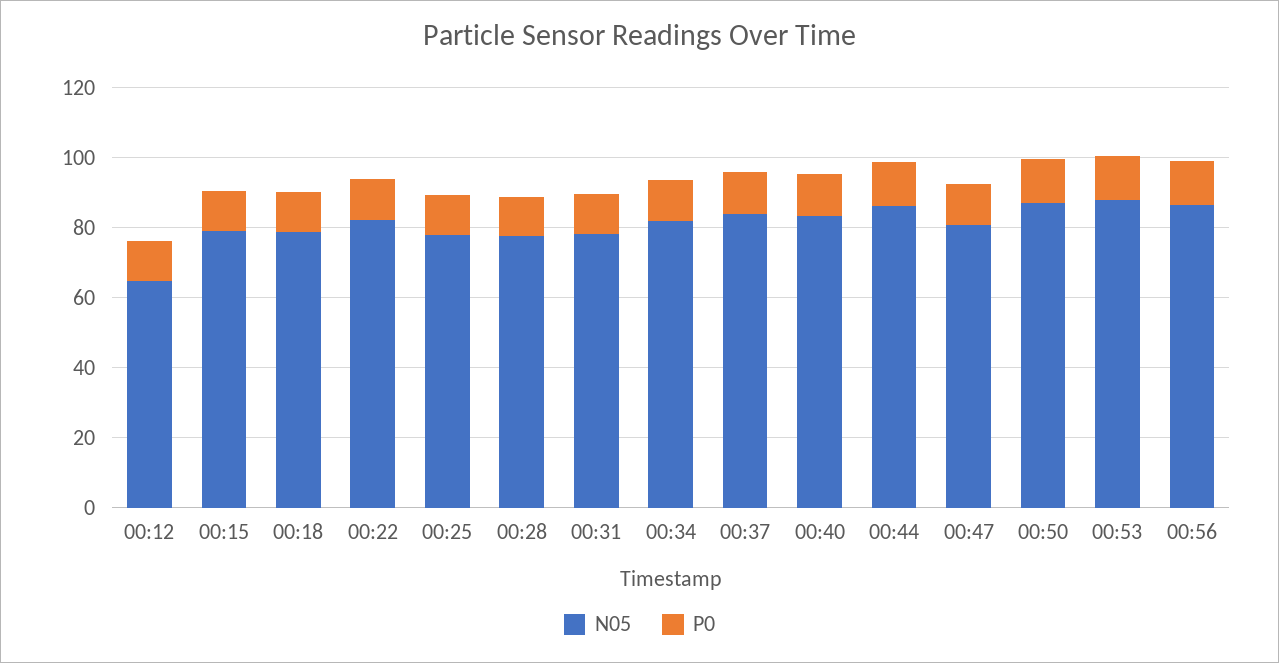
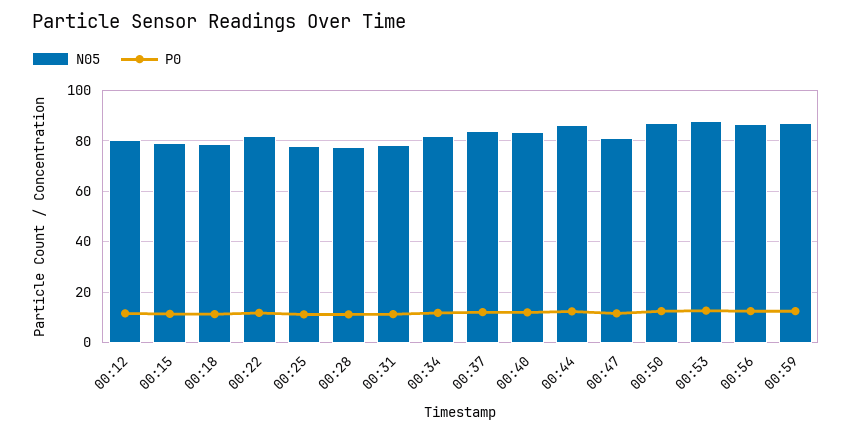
N05, 00:12: 65 -> 80
N05, 00:59: none -> 87.5
P0, 00:59: none -> 12.5

